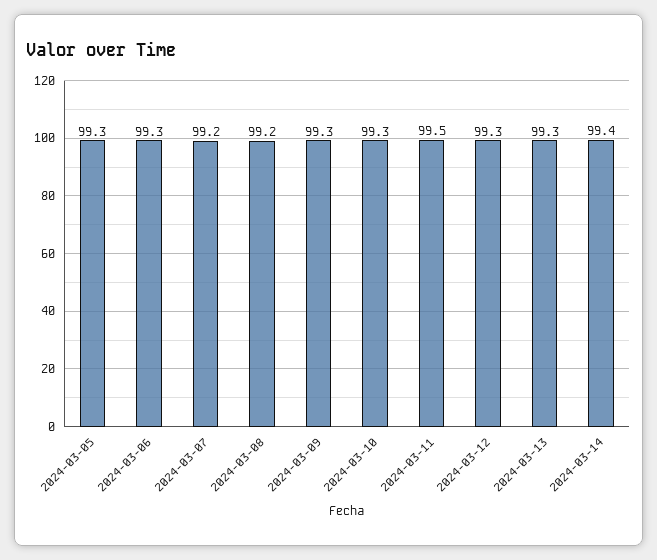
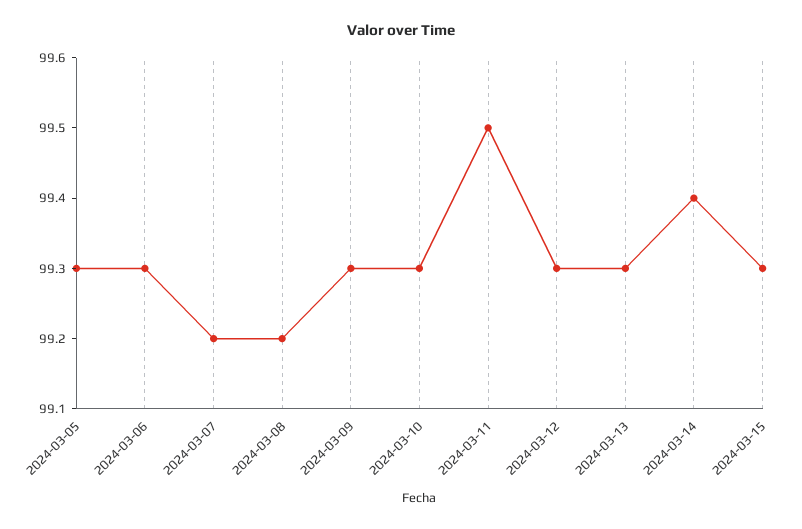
2024-03-15: none -> 99.3

